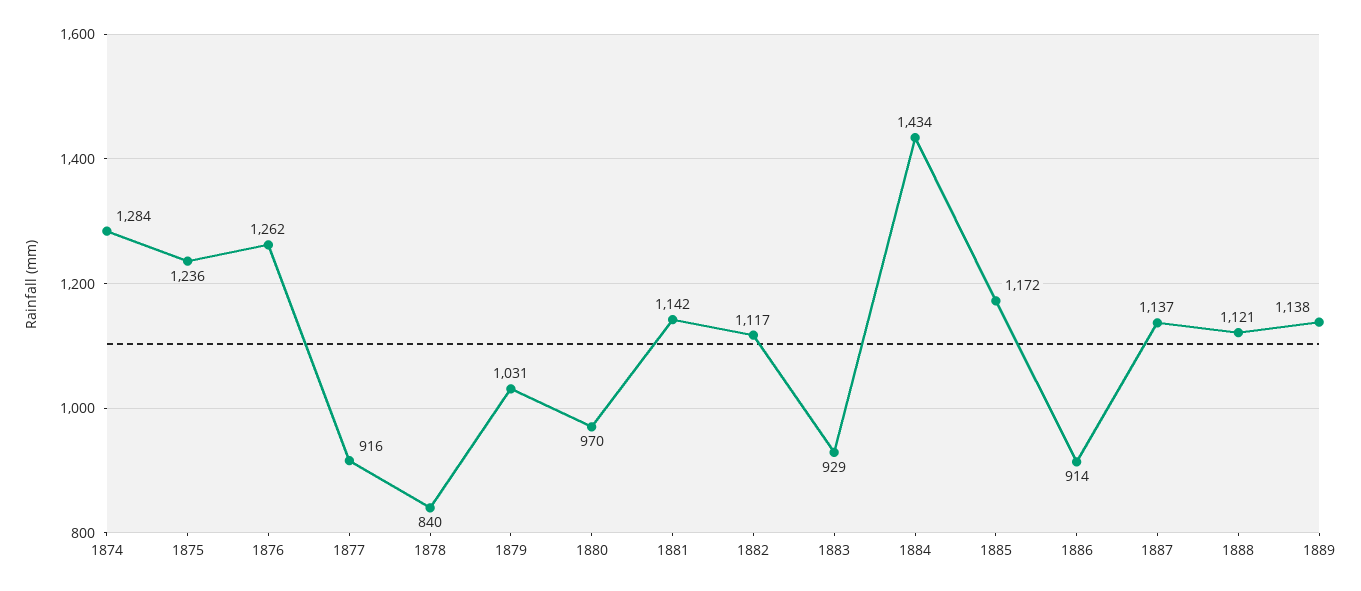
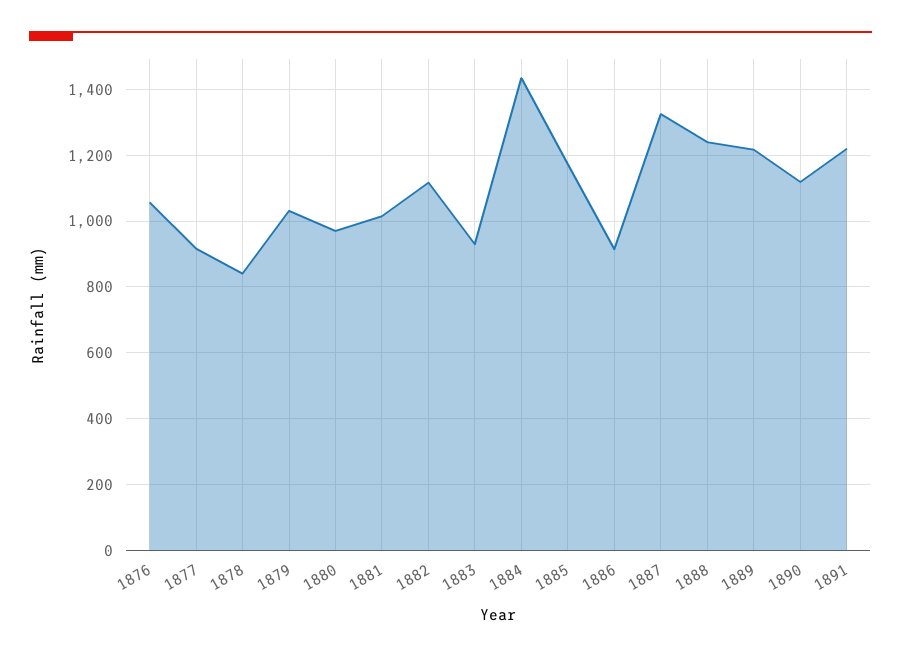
1874: 1284 -> none
1875: 1236 -> none
1876: 1262 -> 1060
1881: 1142 -> 1020
1887: 1137 -> 1320
1888: 1121 -> 1240
1889: 1138 -> 1220
1890: none -> 1120
1891: none -> 1220

